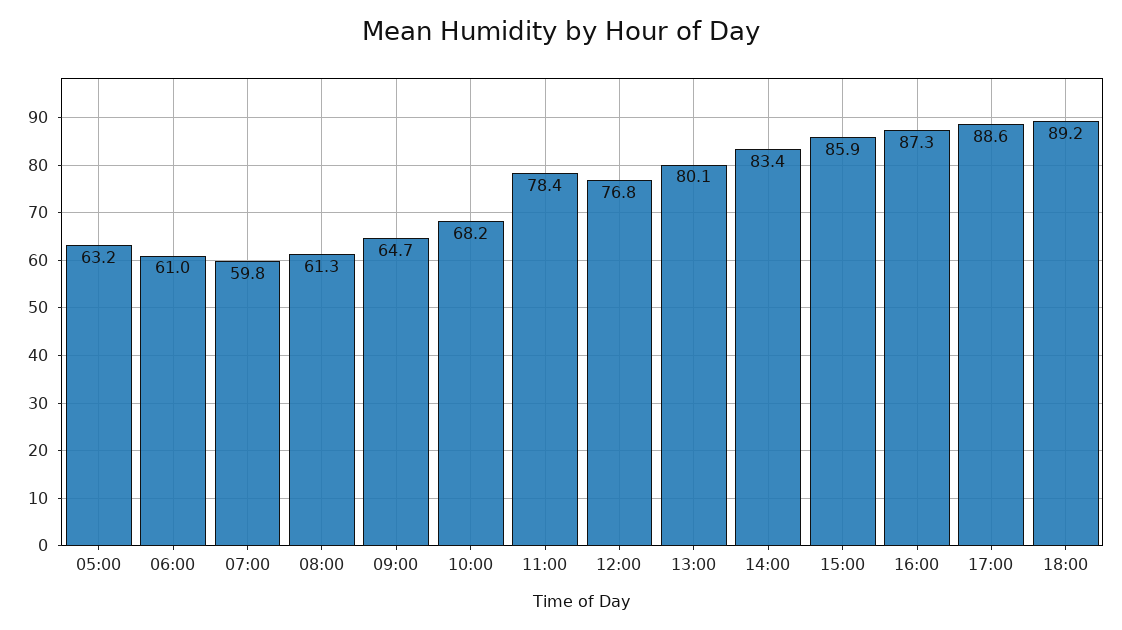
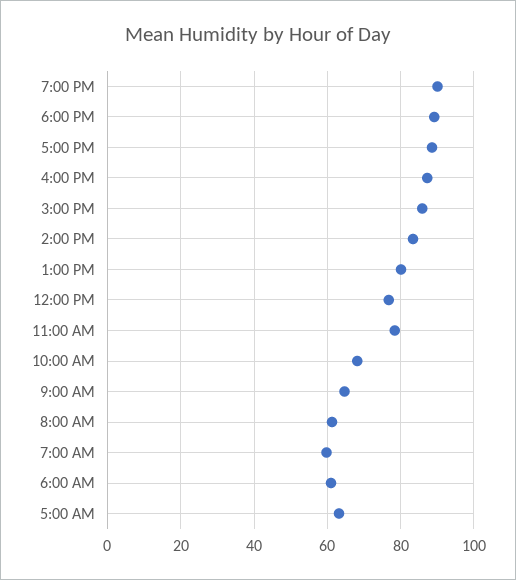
7:00 PM: none -> 90

